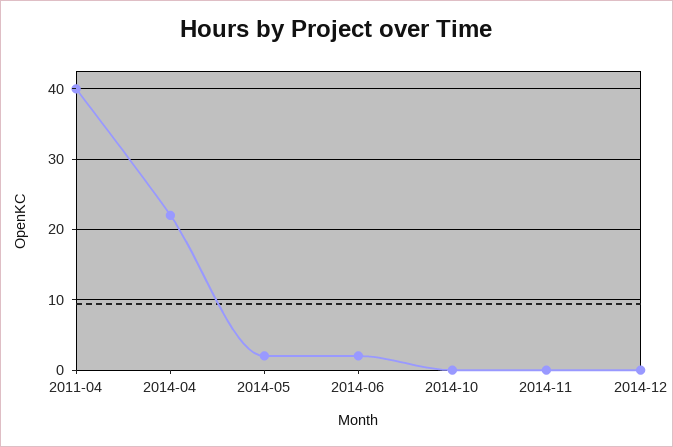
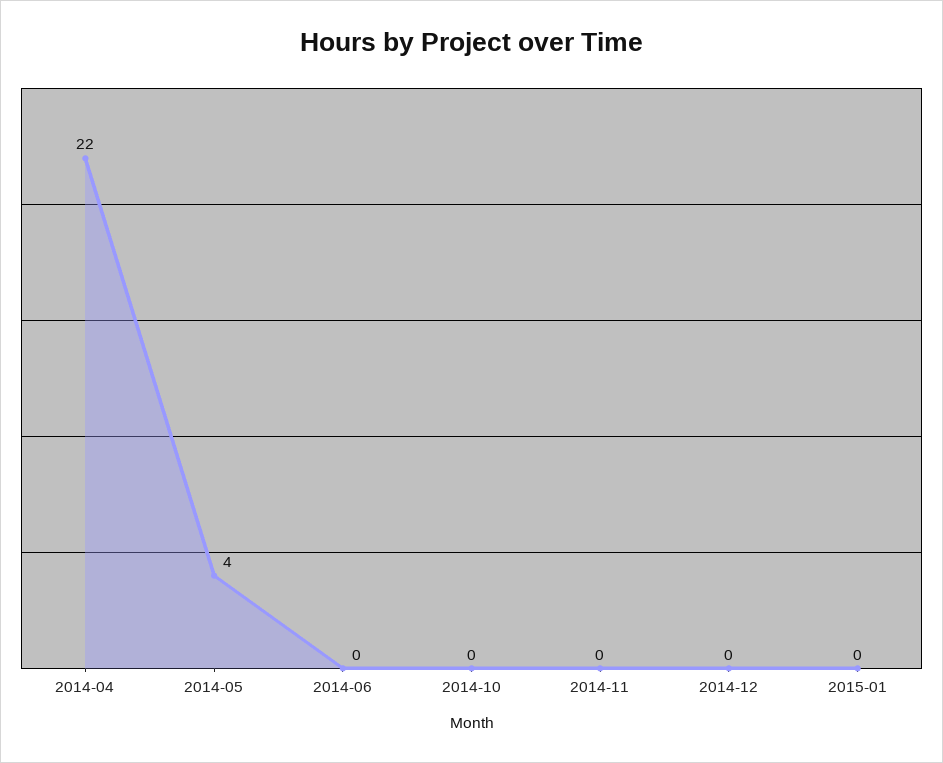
2011-04: 40 -> none
2014-05: 2 -> 4
2014-06: 2 -> 0
2015-01: none -> 0

